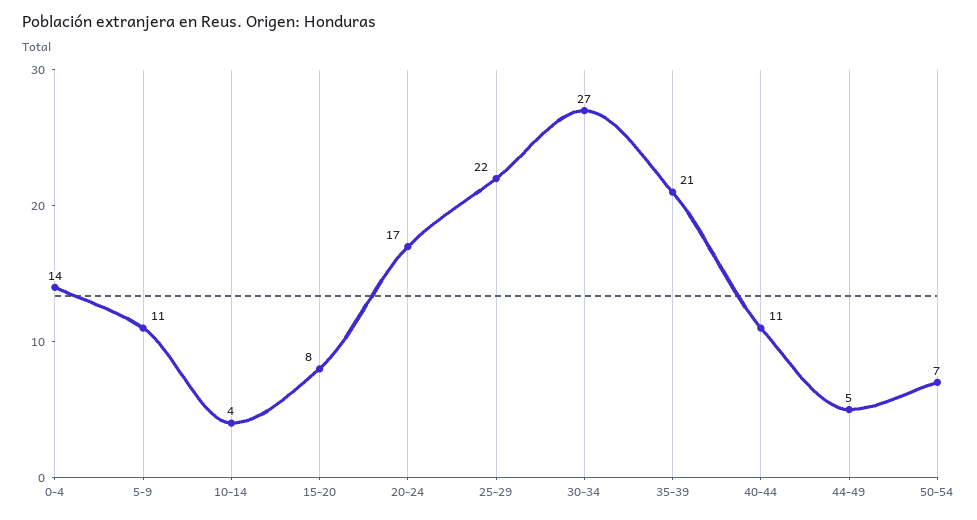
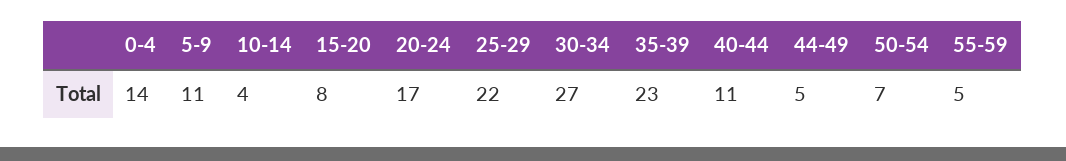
35-39: 21 -> 23
55-59: none -> 5

